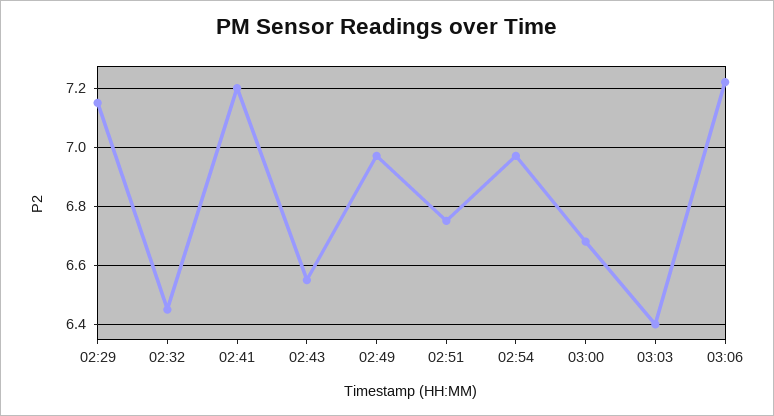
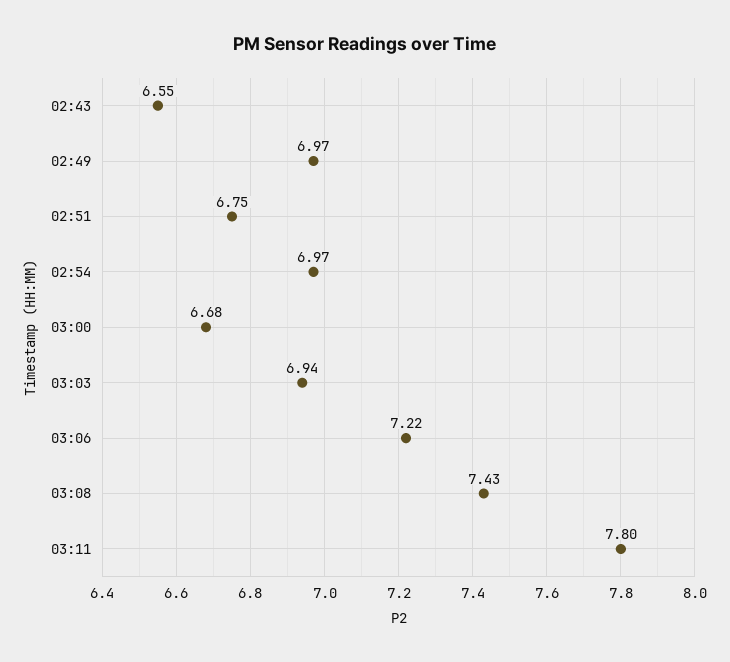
02:29: 7.15 -> none
02:32: 6.45 -> none
02:41: 7.2 -> none
03:03: 6.4 -> 6.94
03:08: none -> 7.43
03:11: none -> 7.8

